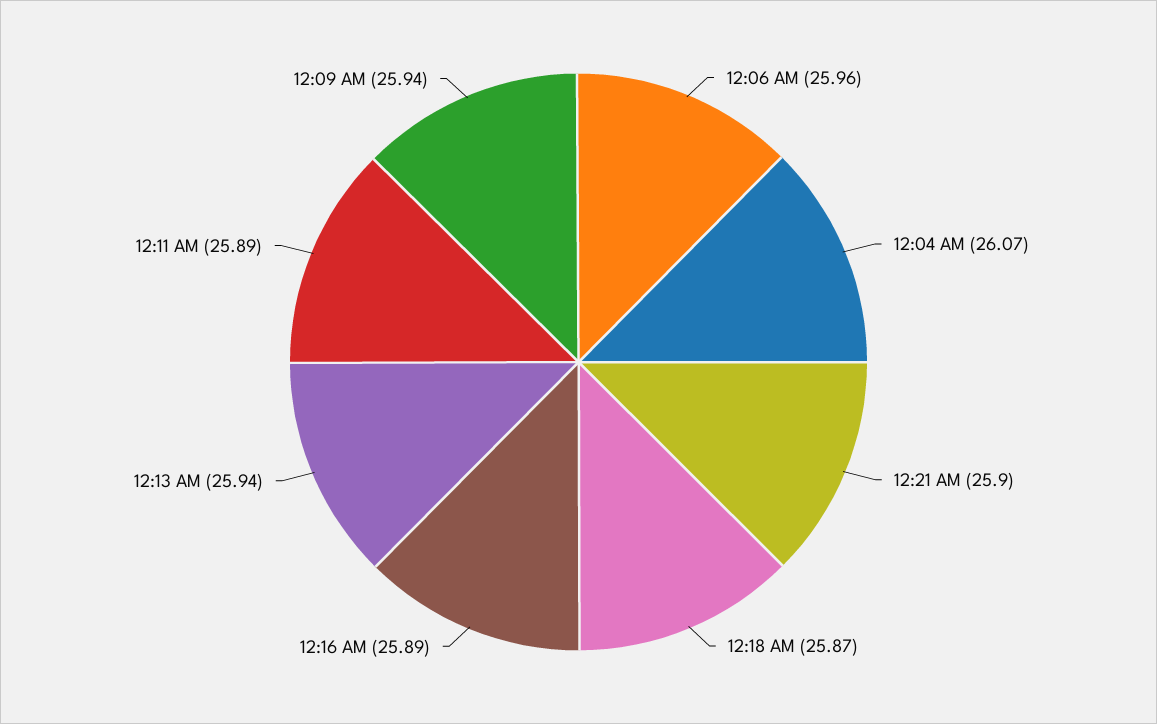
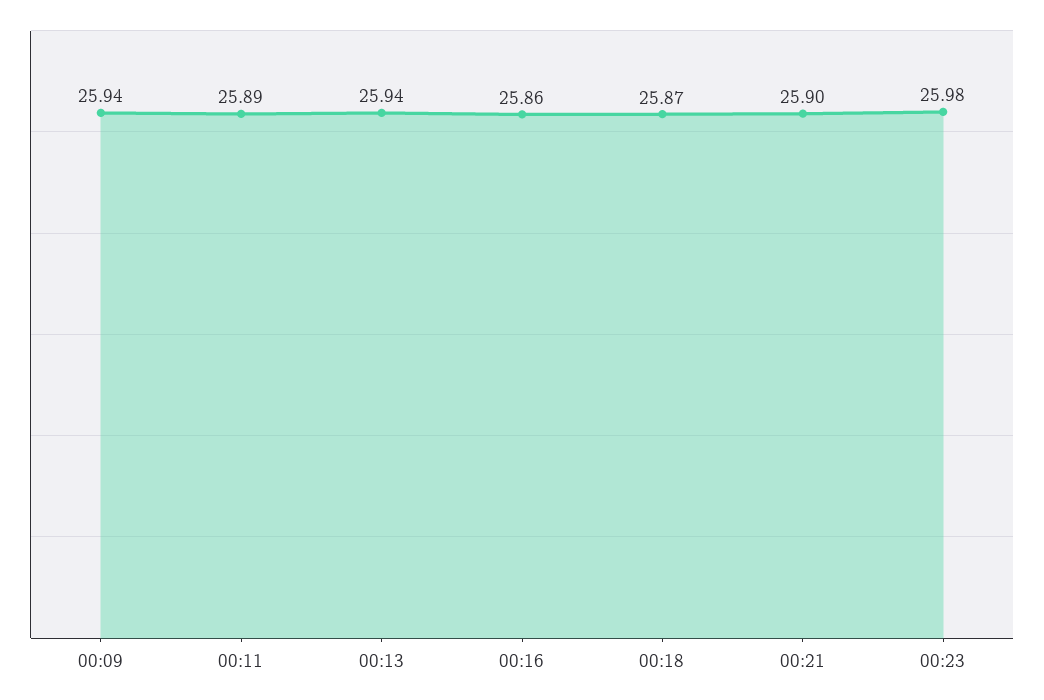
12:06 AM: 25.96 -> none
12:04 AM: 26.07 -> none
12:16 AM: 25.89 -> 25.86
00:23: none -> 25.98

